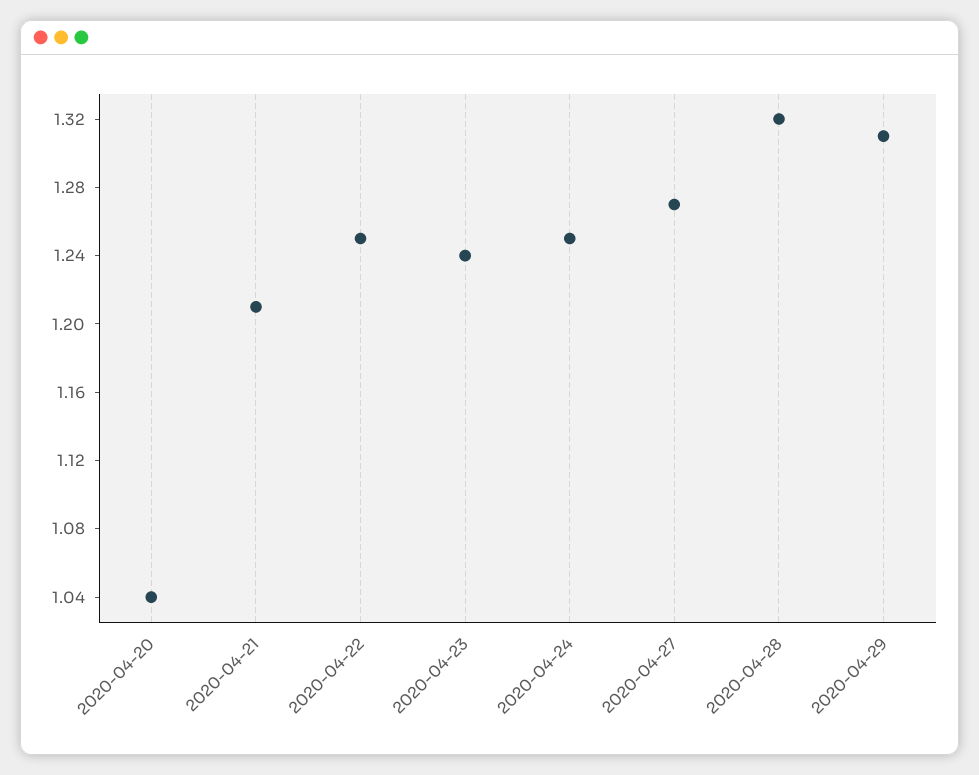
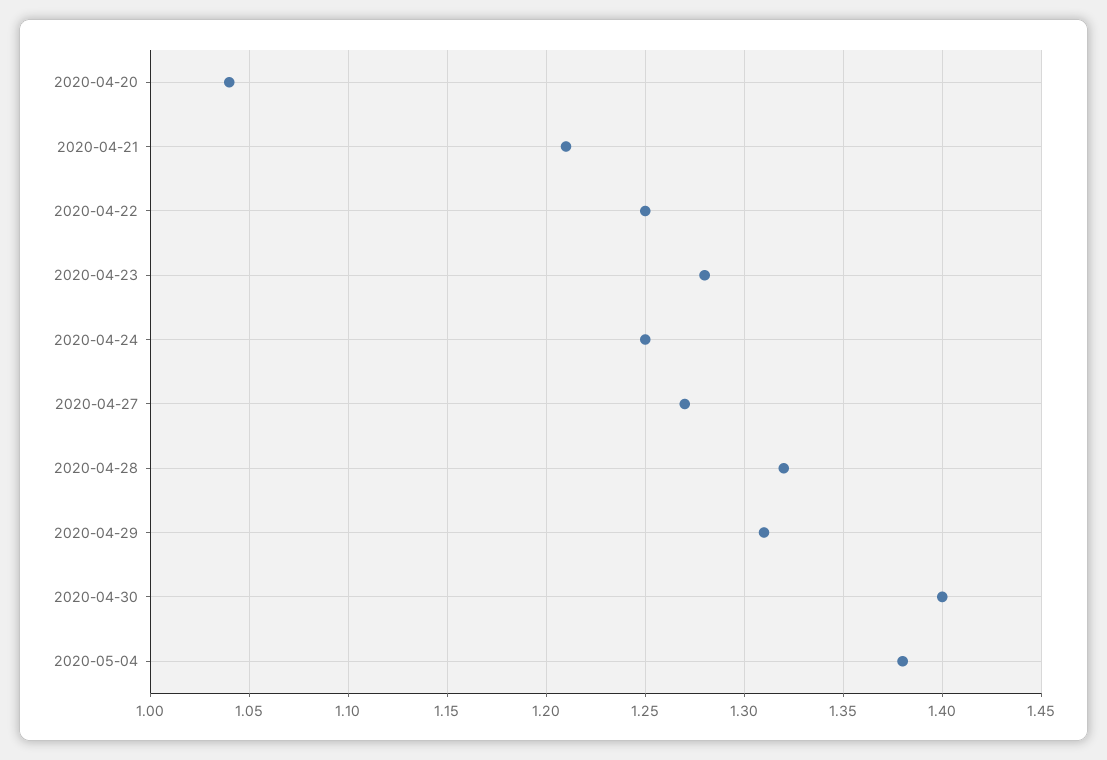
2020-04-23: 1.24 -> 1.28
2020-04-30: none -> 1.4
2020-05-04: none -> 1.38

